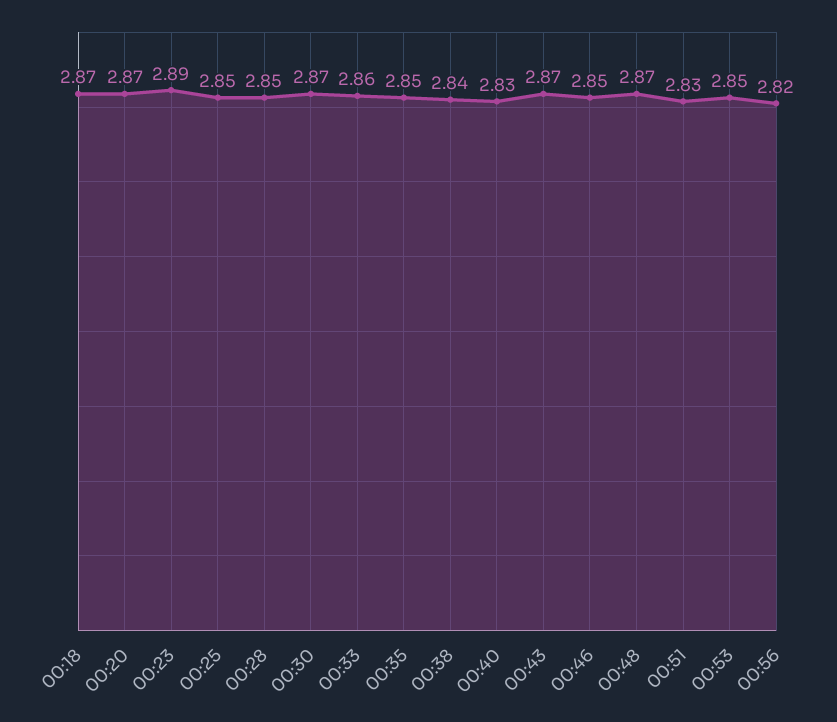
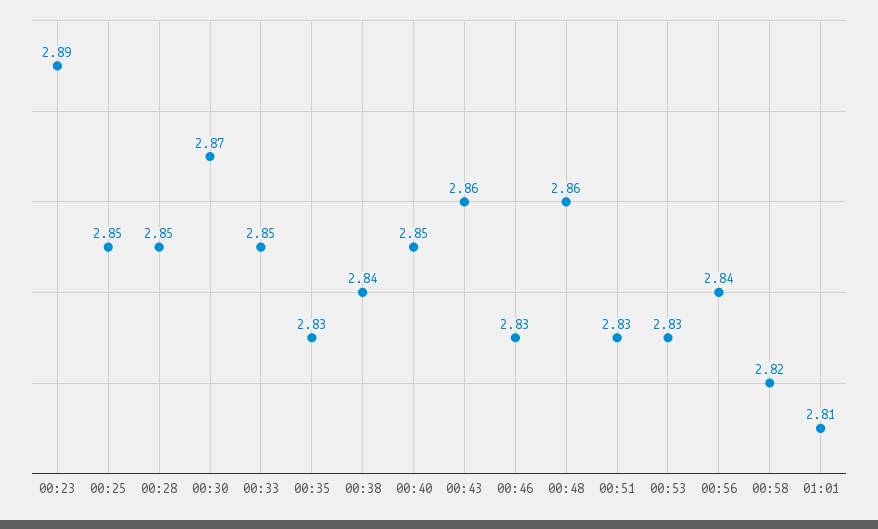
00:18: 2.87 -> none
00:20: 2.87 -> none
00:33: 2.86 -> 2.85
00:35: 2.85 -> 2.83
00:40: 2.83 -> 2.85
00:43: 2.87 -> 2.86
00:46: 2.85 -> 2.83
00:48: 2.87 -> 2.86
00:53: 2.85 -> 2.83
00:56: 2.82 -> 2.84
00:58: none -> 2.82
01:01: none -> 2.81

